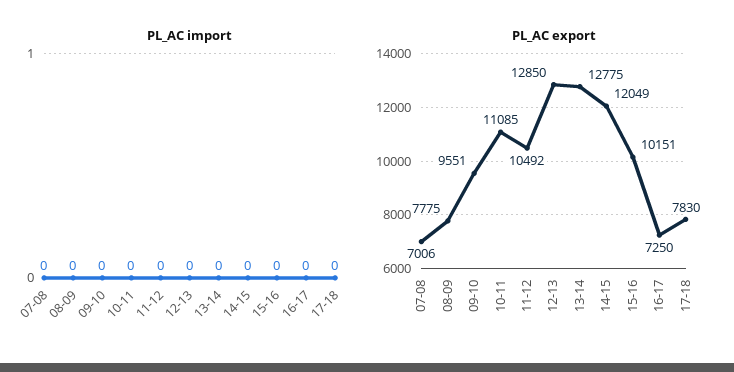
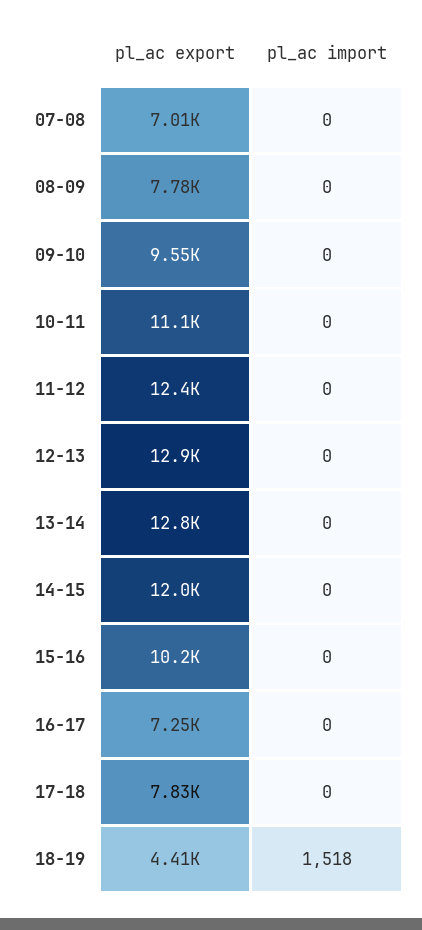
PL_AC export, 11-12: 10492 -> 12400
PL_AC export, 18-19: none -> 4410
PL_AC import, 18-19: none -> 1518

